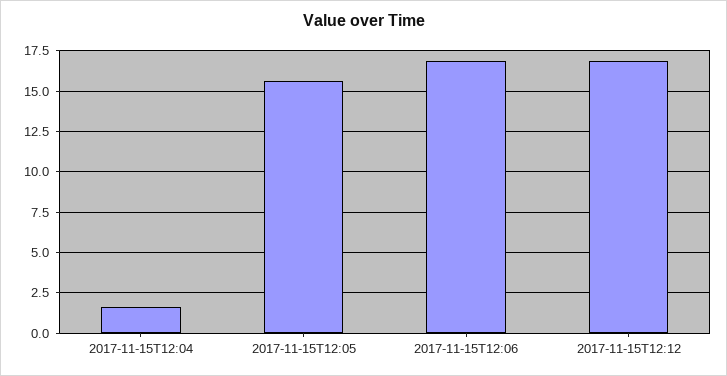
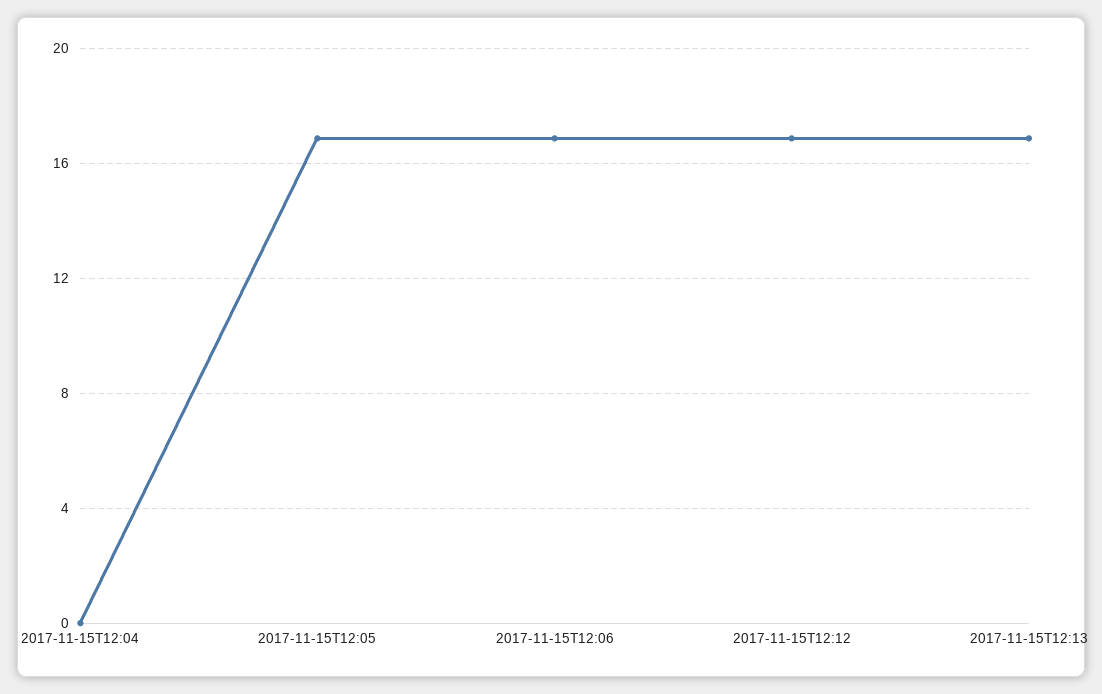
2017-11-15T12:04: 1.5 -> 0
2017-11-15T12:05: 15.5 -> 17
2017-11-15T12:13: none -> 17

